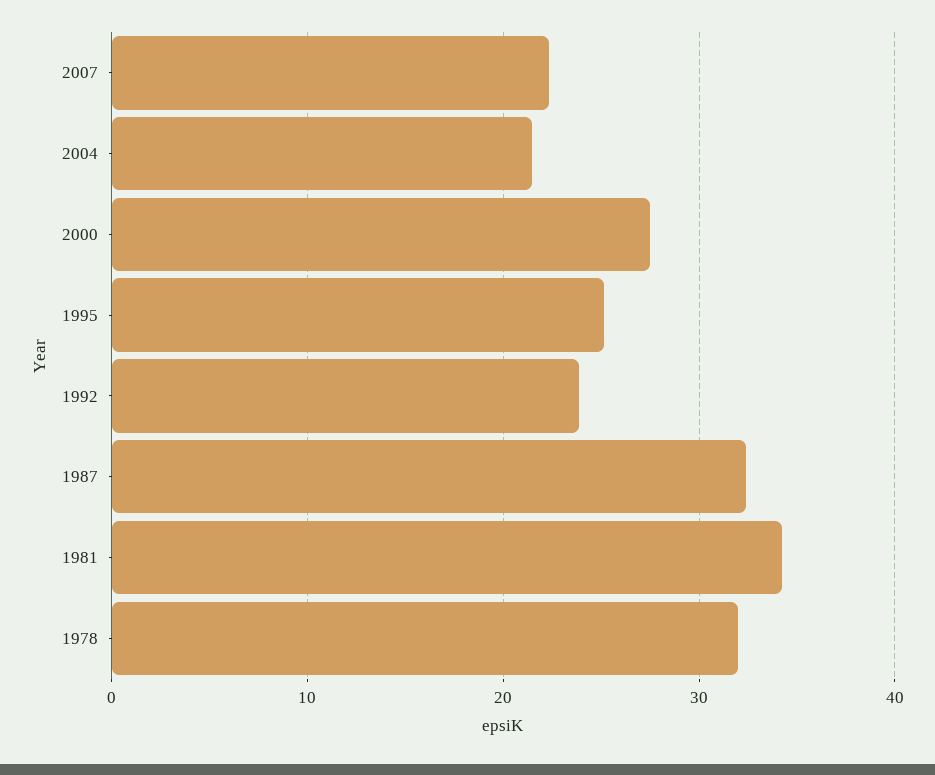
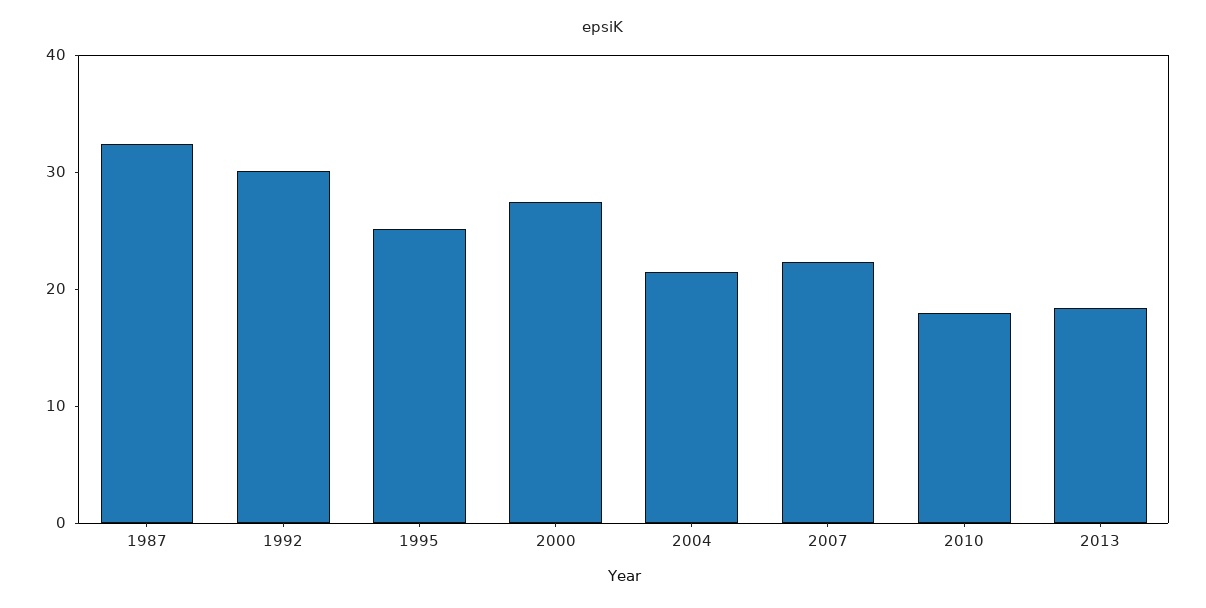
1992: 24 -> 30
1981: 34 -> none
1978: 32 -> none
2010: none -> 18
2013: none -> 18

